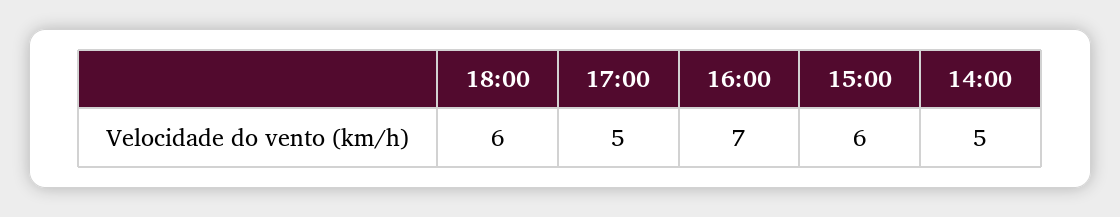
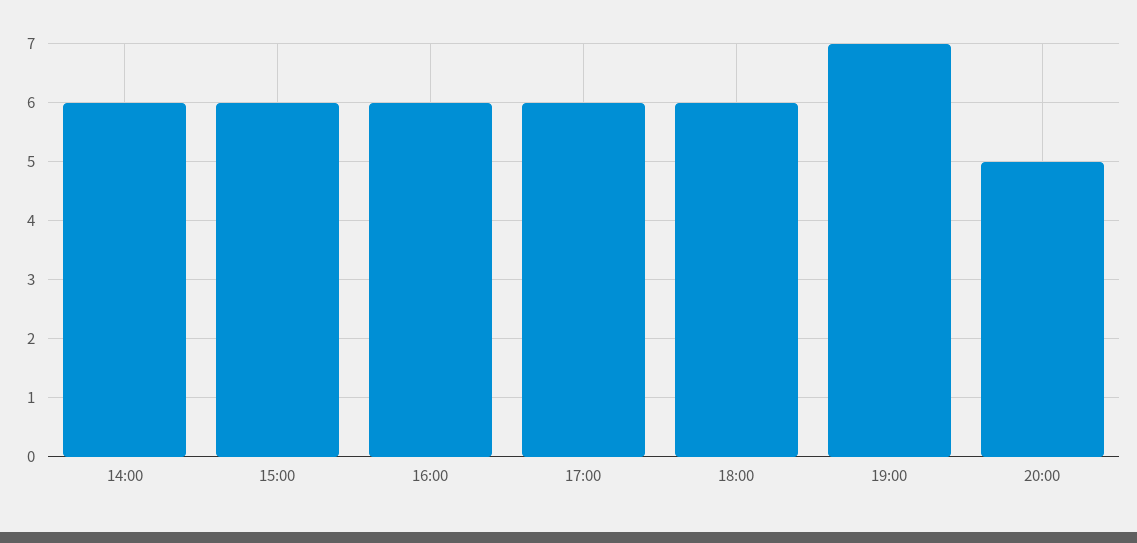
17:00: 5 -> 6
16:00: 7 -> 6
14:00: 5 -> 6
19:00: none -> 7
20:00: none -> 5

